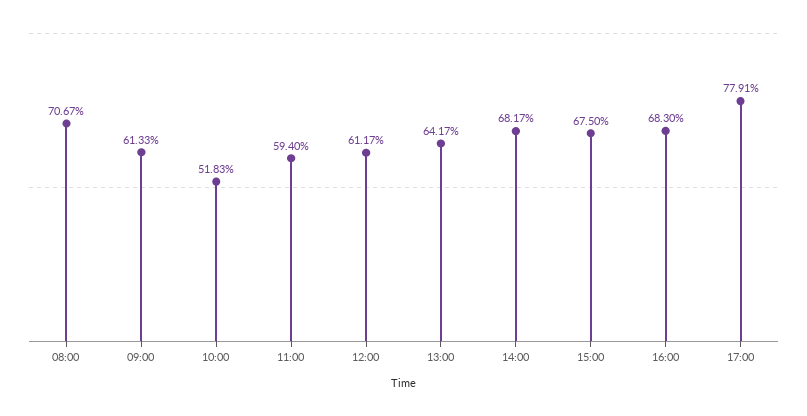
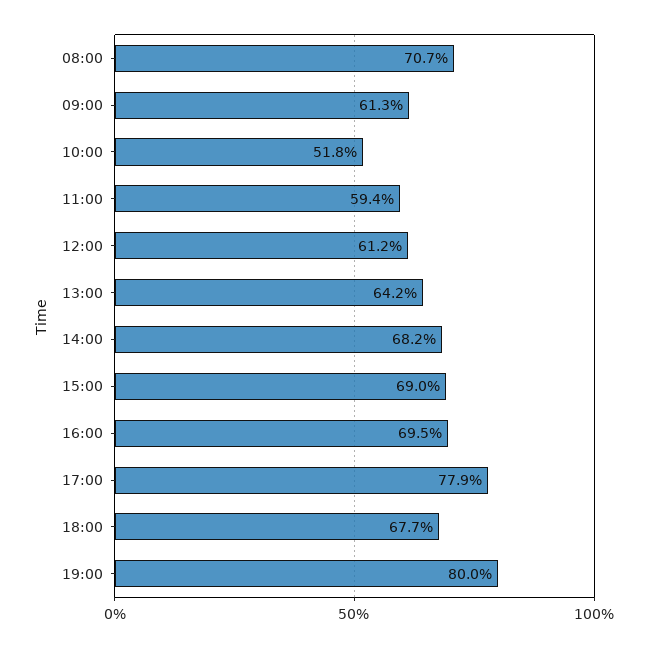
15:00: 67.5 -> 69
16:00: 68.3 -> 69.5
18:00: none -> 67.7
19:00: none -> 80

